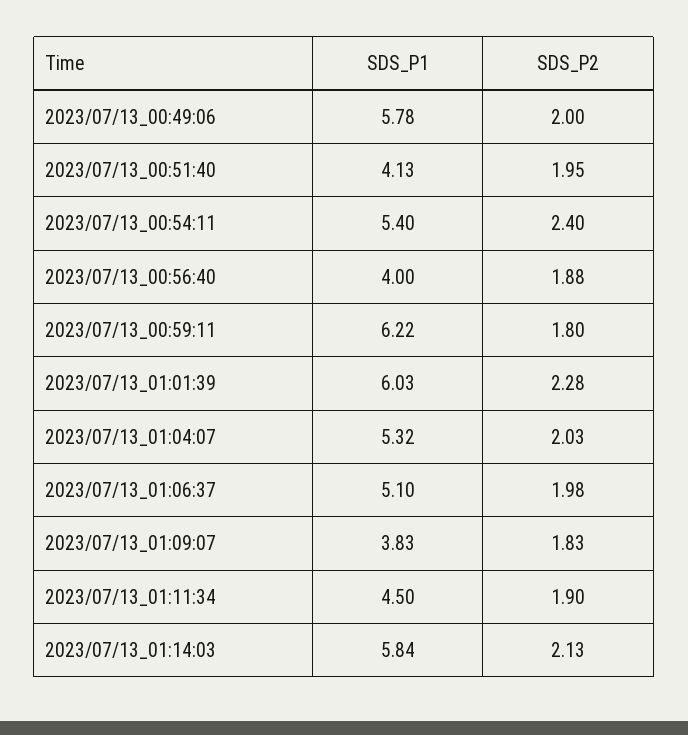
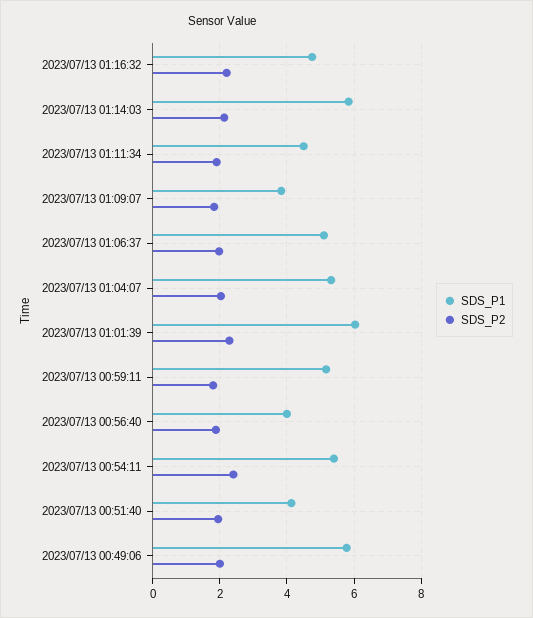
SDS_P1, 2023/07/13_00:59:11: 6.22 -> 5.2
SDS_P1, 2023/07/13 01:16:32: none -> 4.8
SDS_P2, 2023/07/13 01:16:32: none -> 2.2

